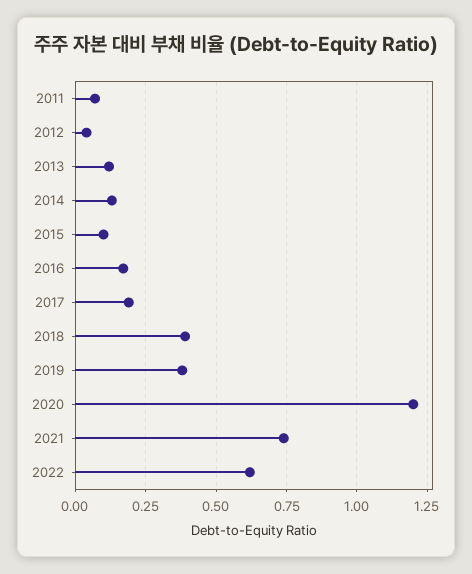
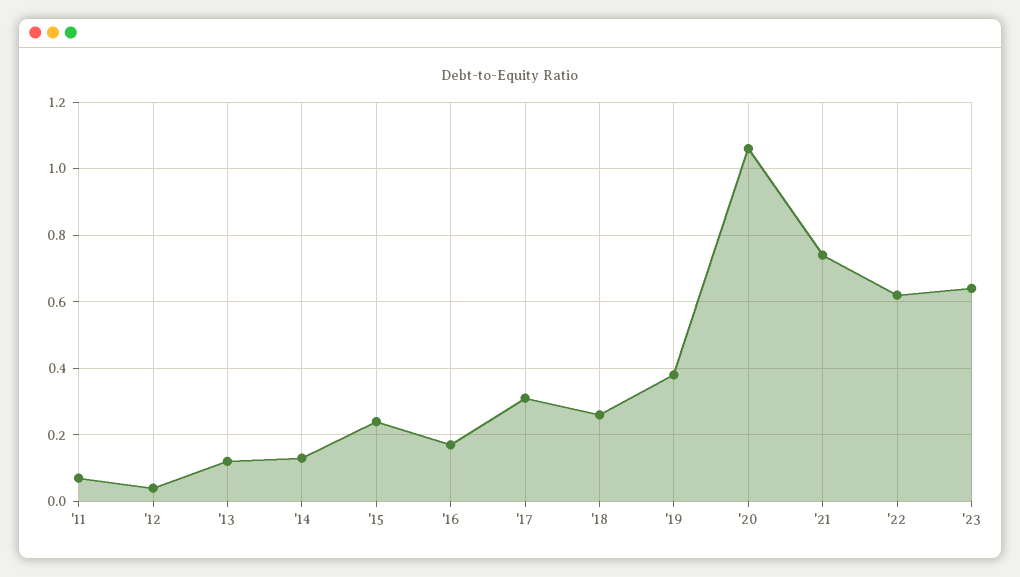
2015: 0.1 -> 0.25
2017: 0.2 -> 0.3
2018: 0.4 -> 0.25
2020: 1.2 -> 1.05
'23: none -> 0.65

